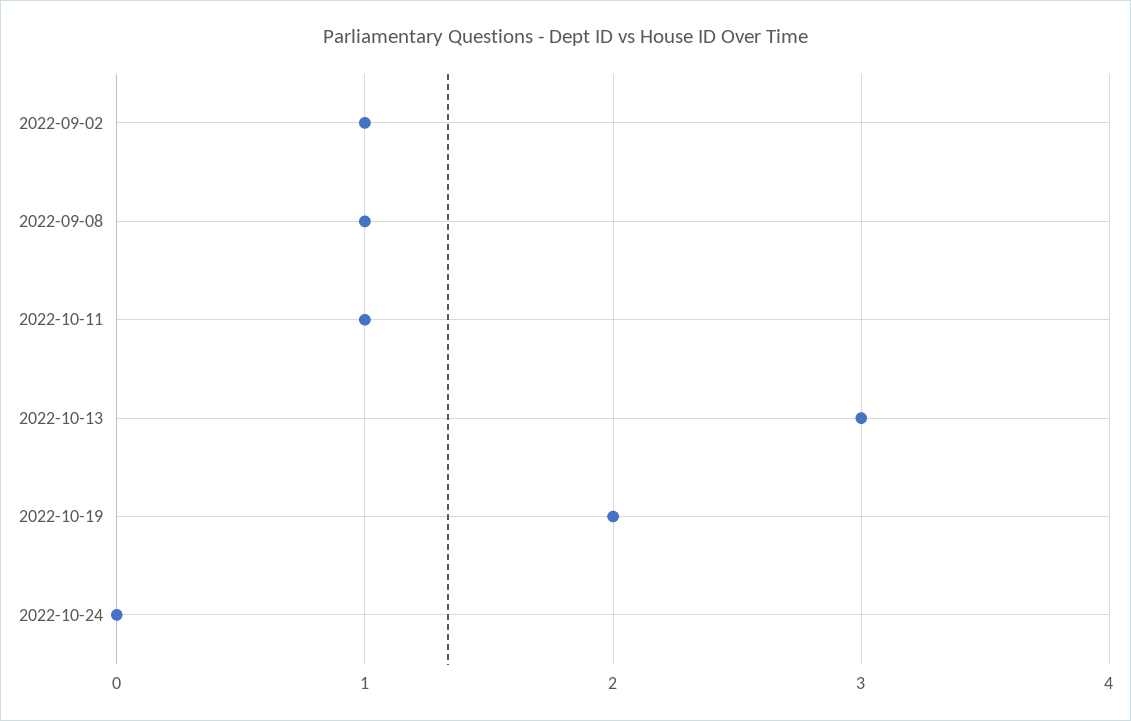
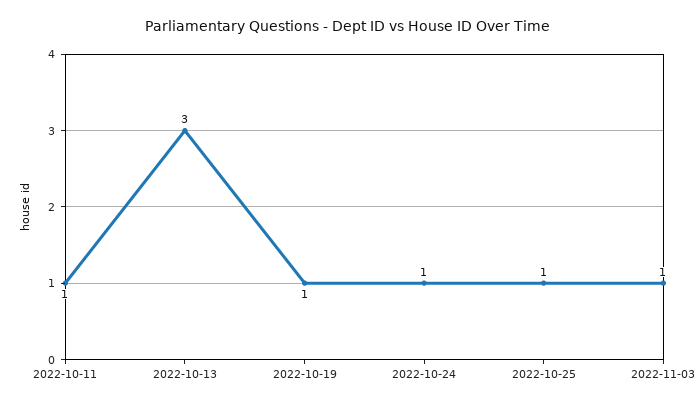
2022-09-02: 1 -> none
2022-09-08: 1 -> none
2022-10-19: 2 -> 1
2022-10-24: 0 -> 1
2022-10-25: none -> 1
2022-11-03: none -> 1

